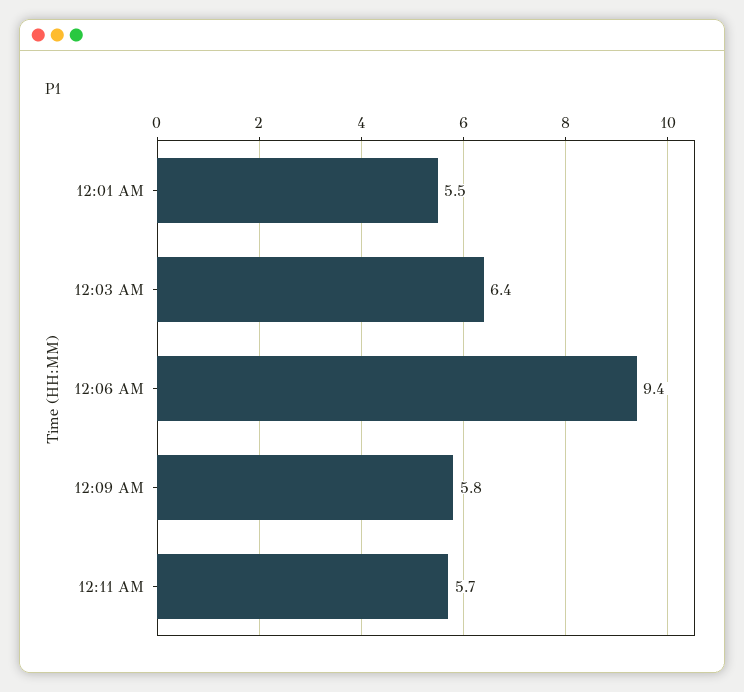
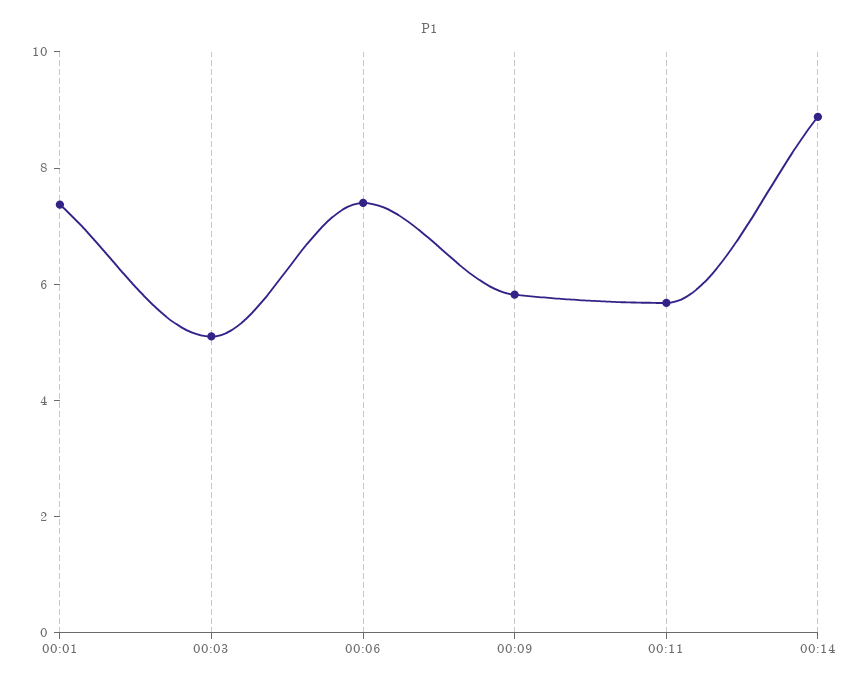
12:01 AM: 5.5 -> 7.5
12:03 AM: 6.4 -> 5
12:06 AM: 9.4 -> 7.5
00:14: none -> 9

